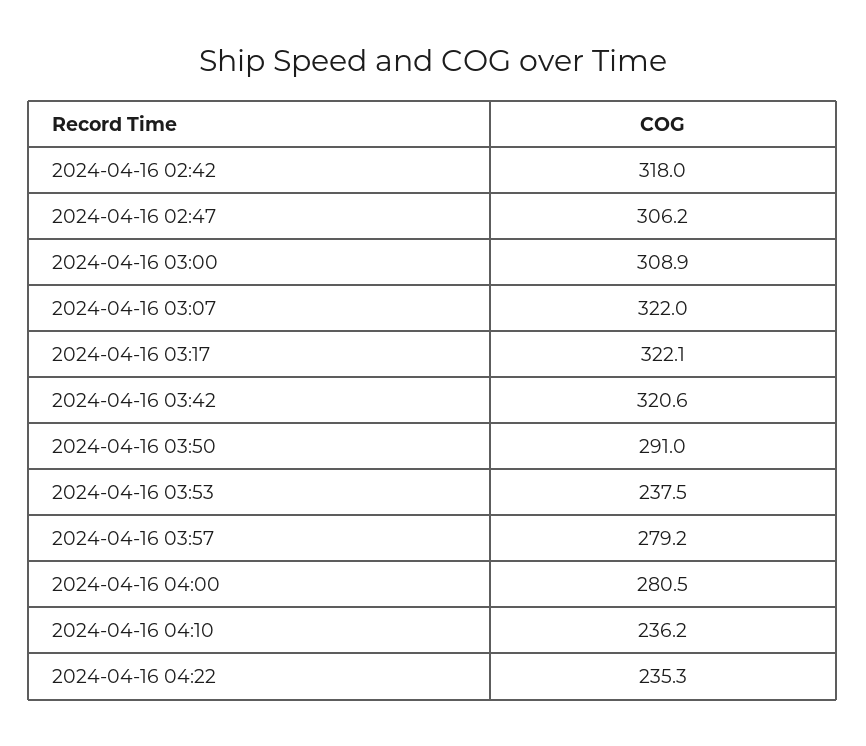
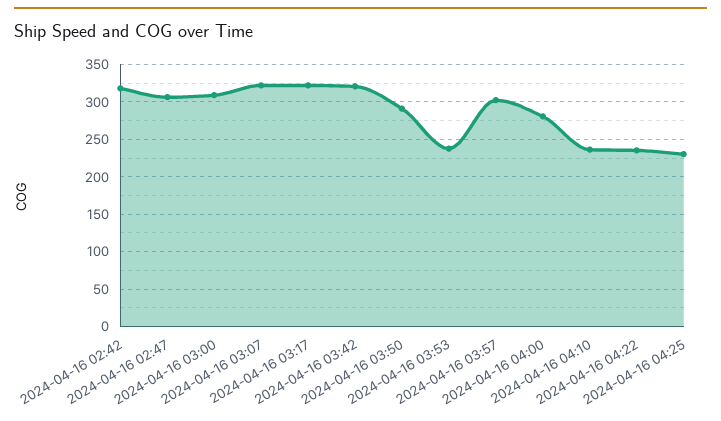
2024-04-16 03:57: 279.2 -> 300
2024-04-16 04:25: none -> 230

